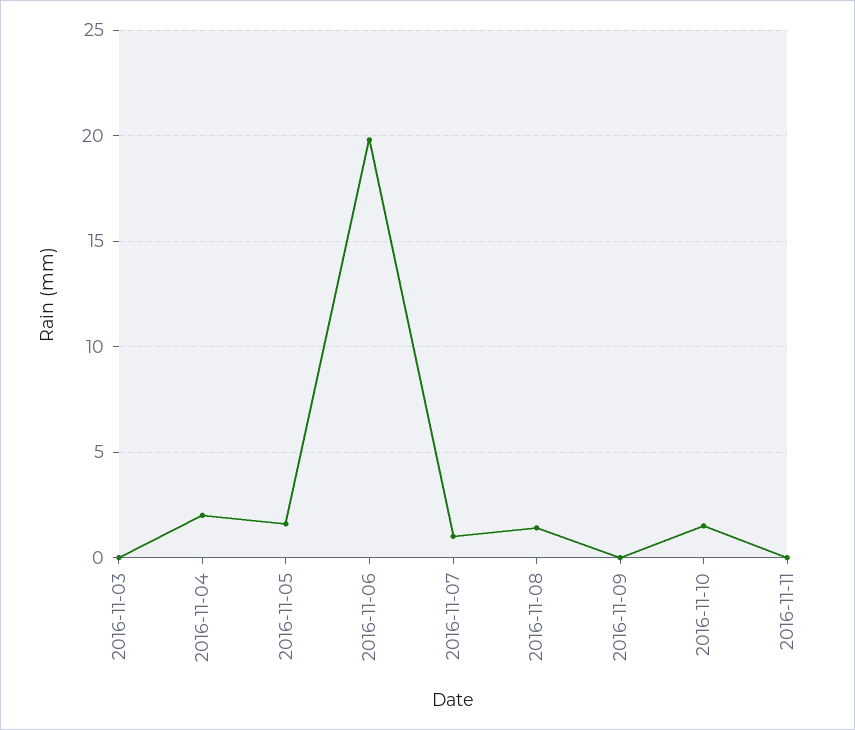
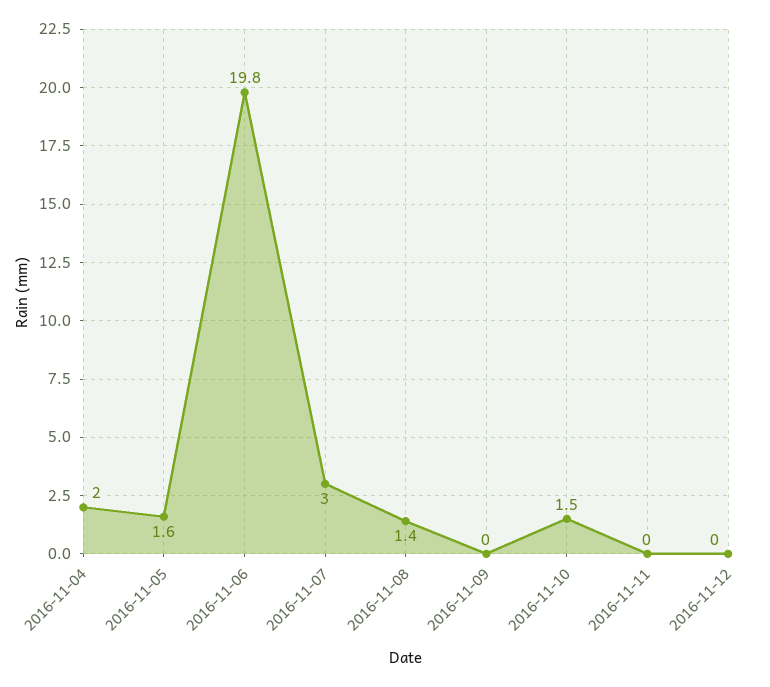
2016-11-03: 0 -> none
2016-11-07: 1 -> 3
2016-11-12: none -> 0

